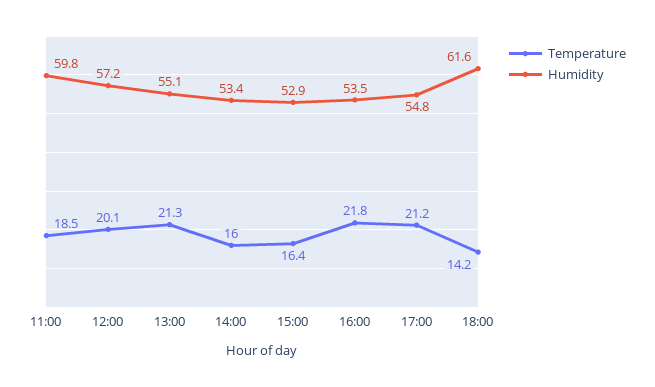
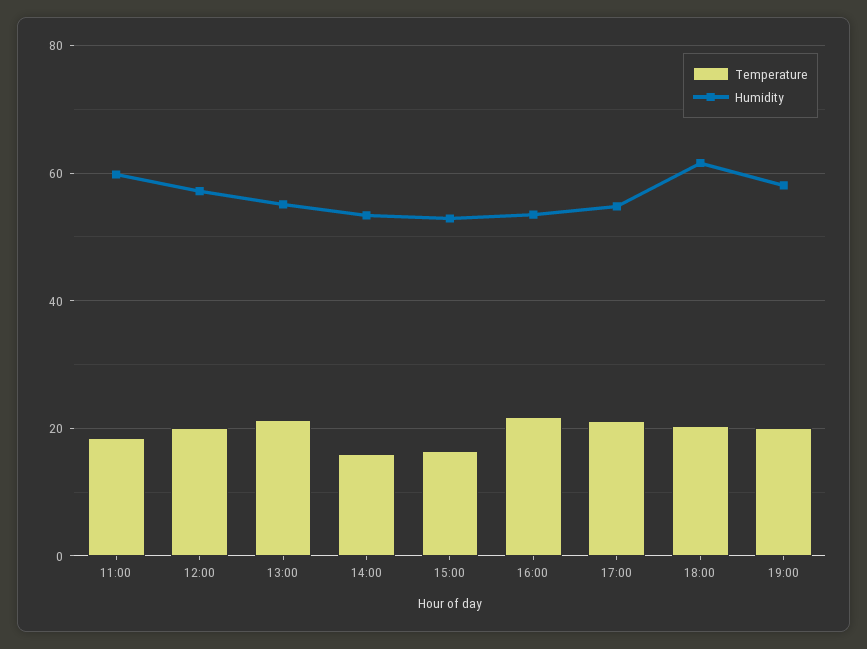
Temperature, 18:00: 14.2 -> 20
Temperature, 19:00: none -> 20
Humidity, 19:00: none -> 58

